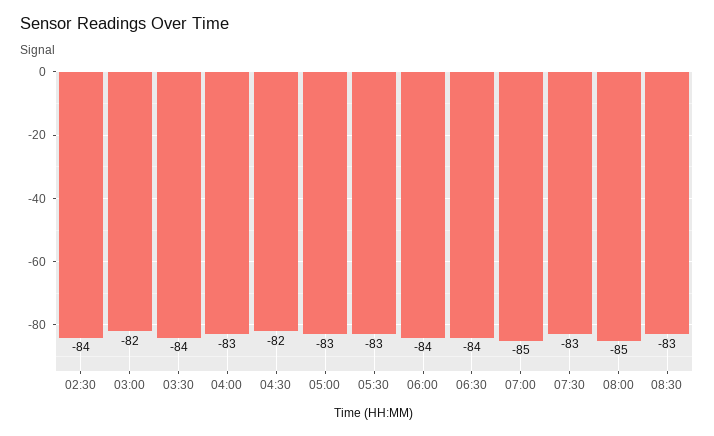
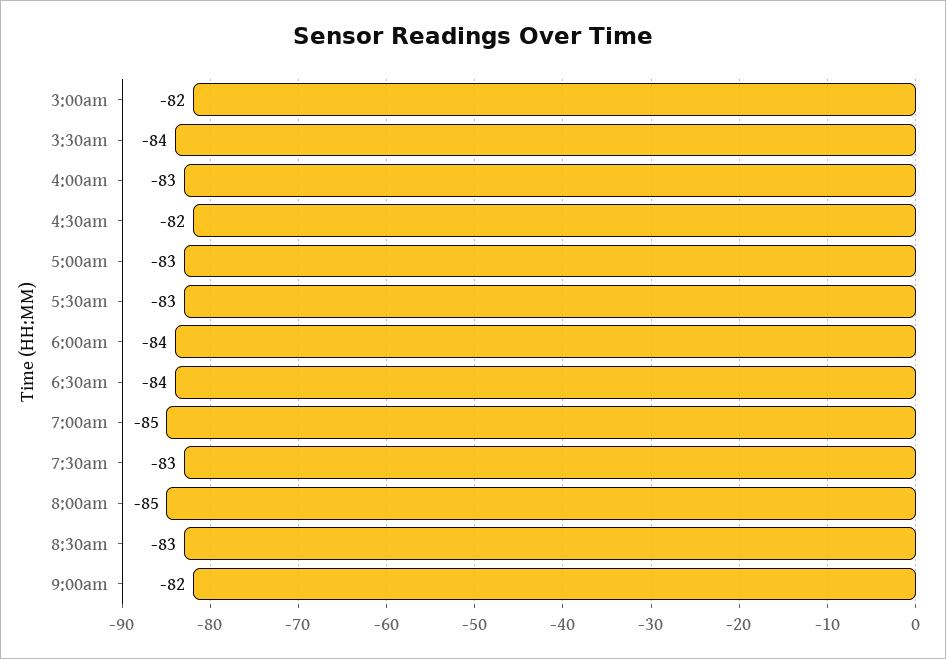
02:30: -84 -> none
9:00am: none -> -82

